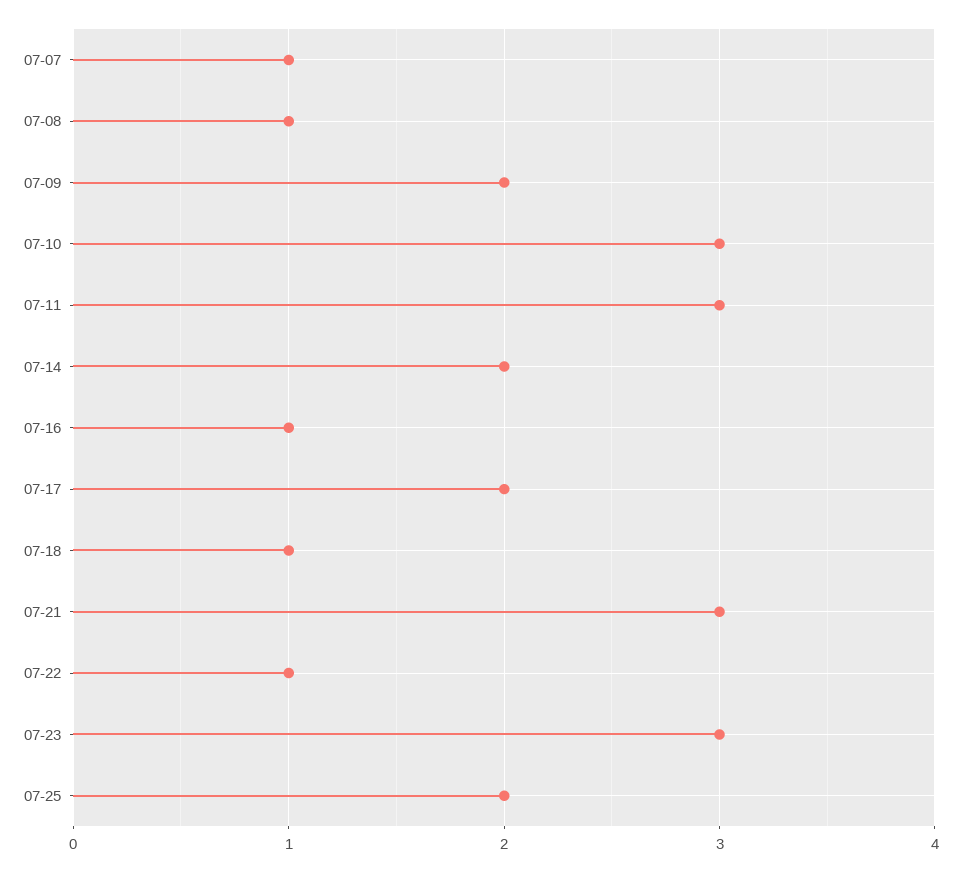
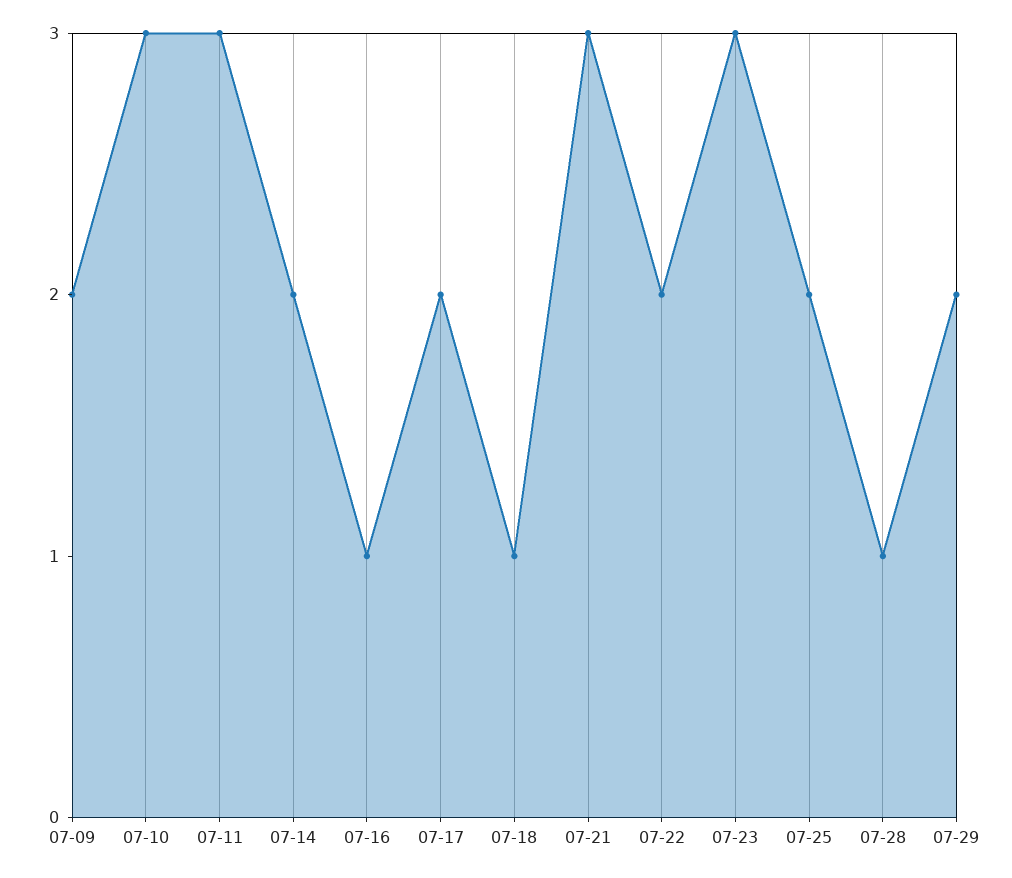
07-07: 1 -> none
07-08: 1 -> none
07-22: 1 -> 2
07-28: none -> 1
07-29: none -> 2

